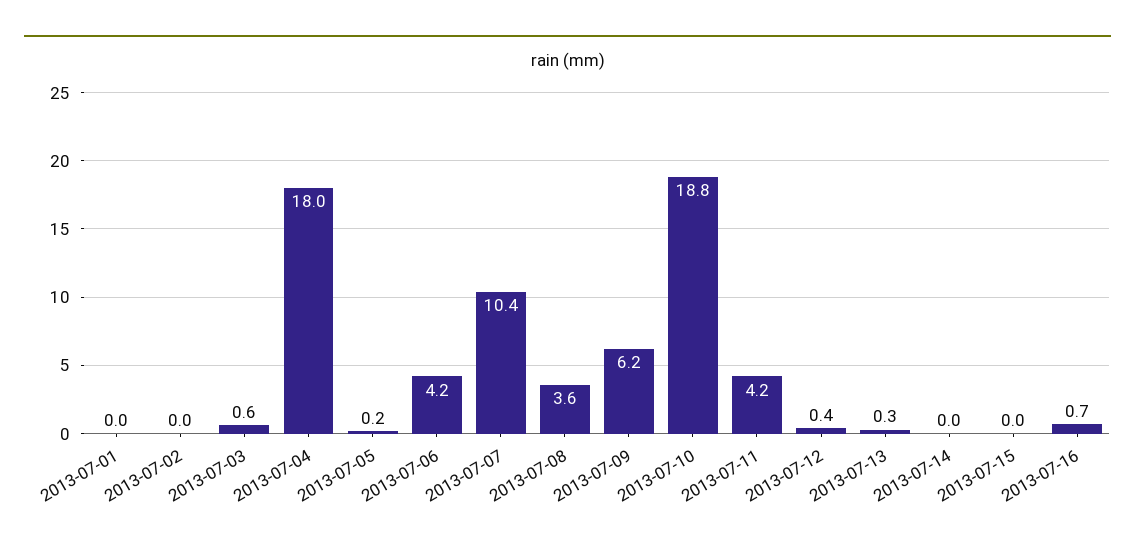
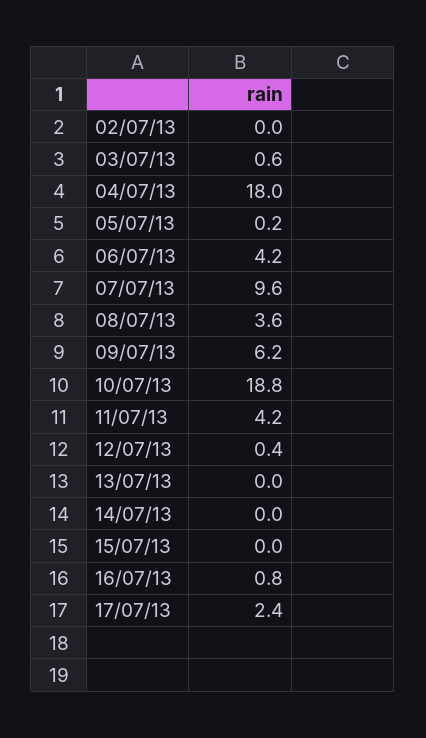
2013-07-01: 0 -> none
2013-07-07: 10.4 -> 9.6
2013-07-13: 0.3 -> 0
2013-07-16: 0.7 -> 0.8
17/07/13: none -> 2.4

